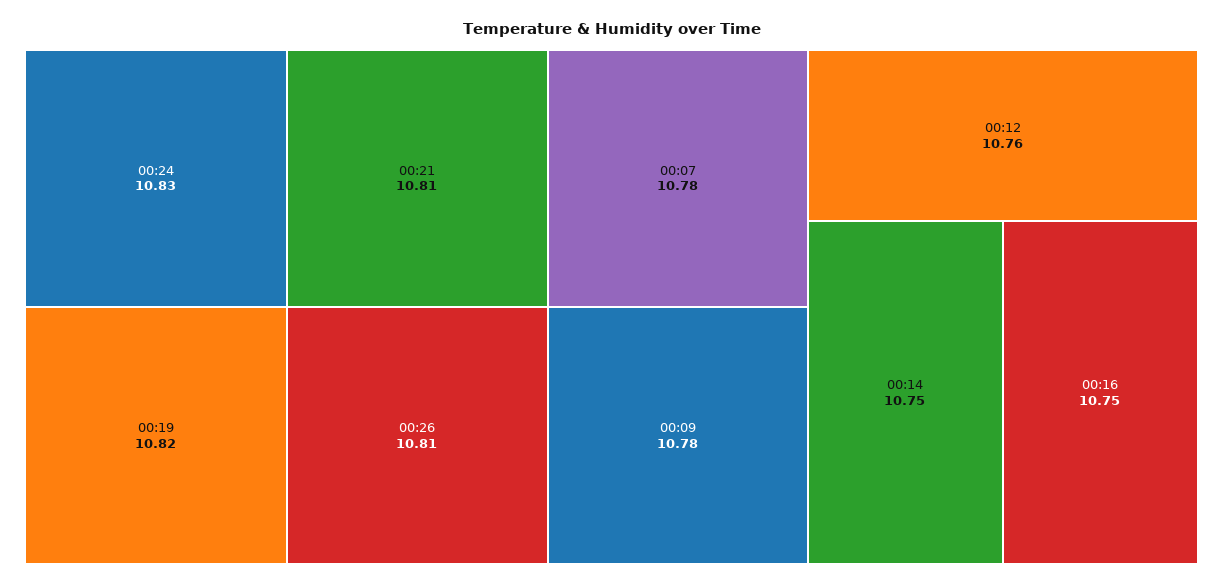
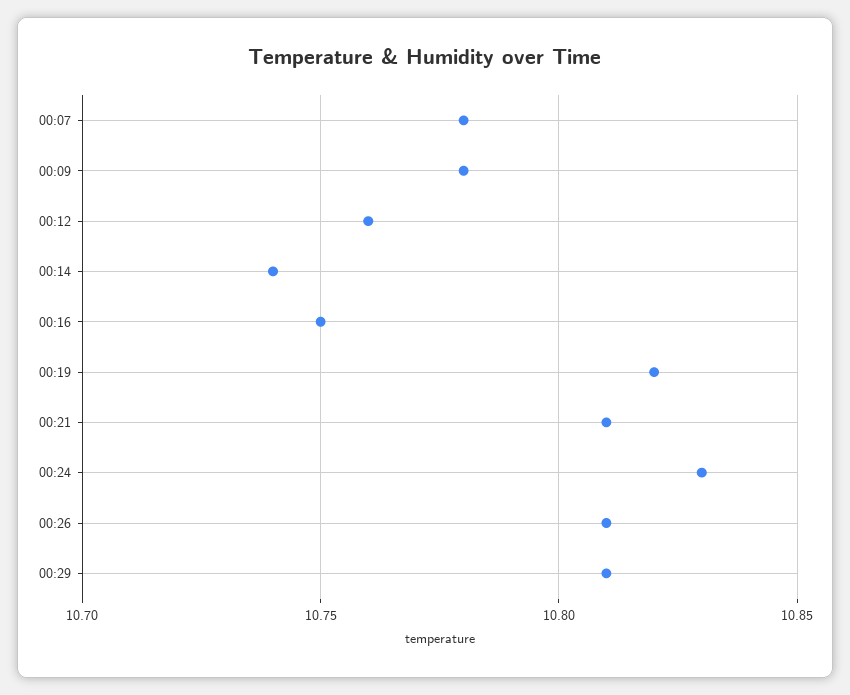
00:14: 10.75 -> 10.74
00:29: none -> 10.81

